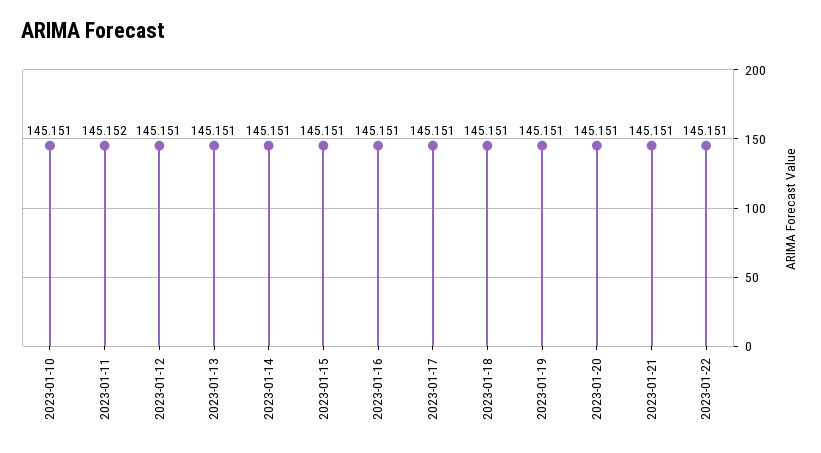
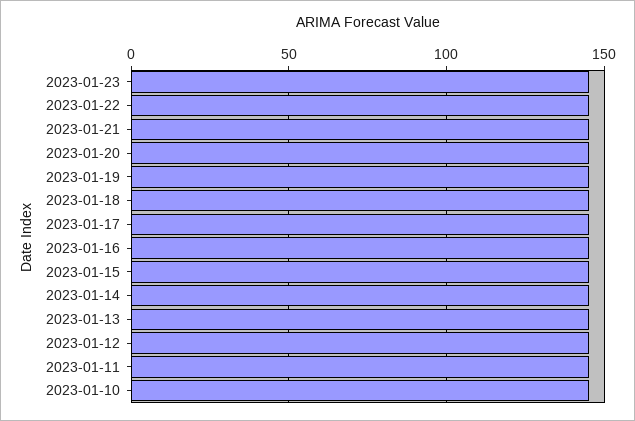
2023-01-23: none -> 145

